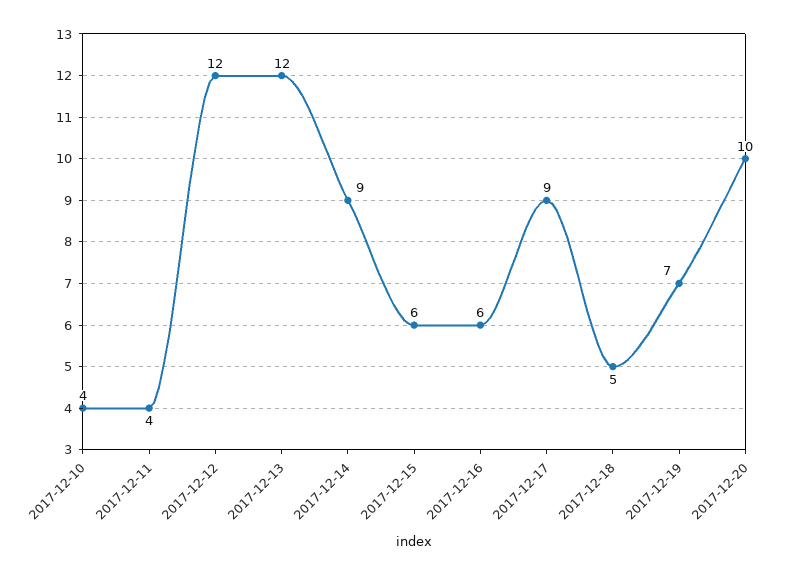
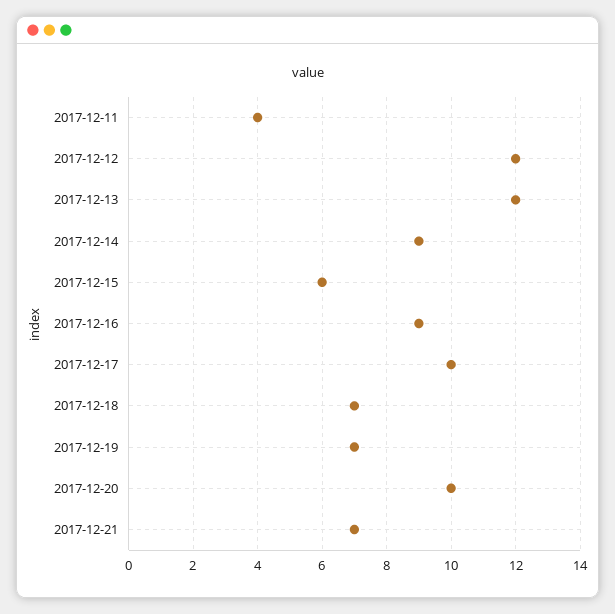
2017-12-10: 4 -> none
2017-12-16: 6 -> 9
2017-12-17: 9 -> 10
2017-12-18: 5 -> 7
2017-12-21: none -> 7

